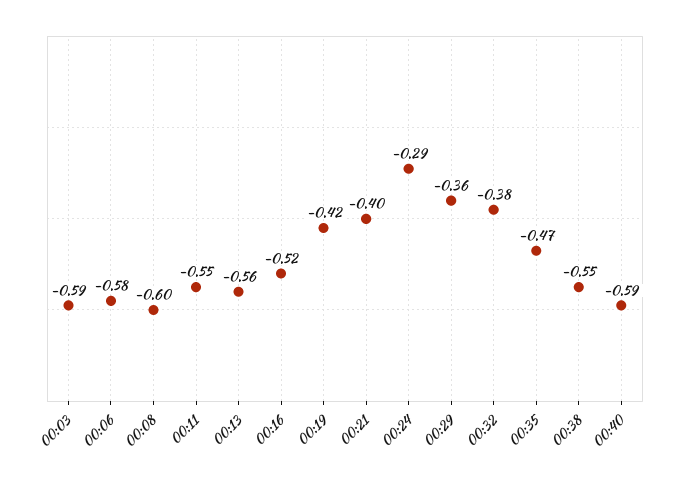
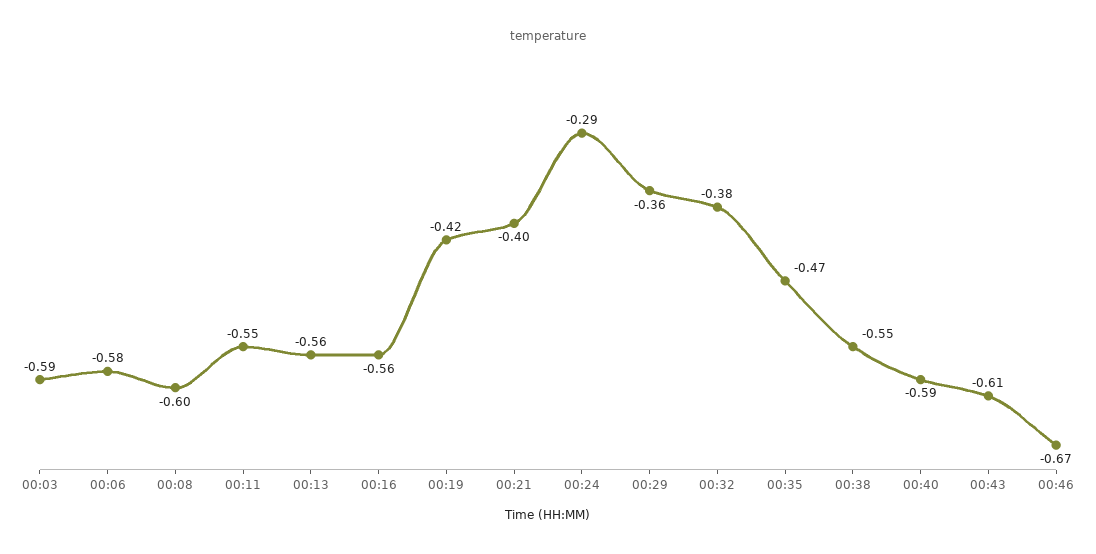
00:16: -0.52 -> -0.56
00:43: none -> -0.61
00:46: none -> -0.67

